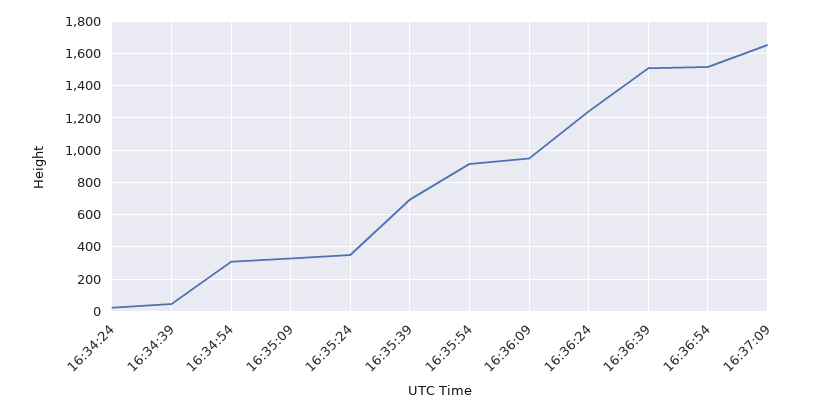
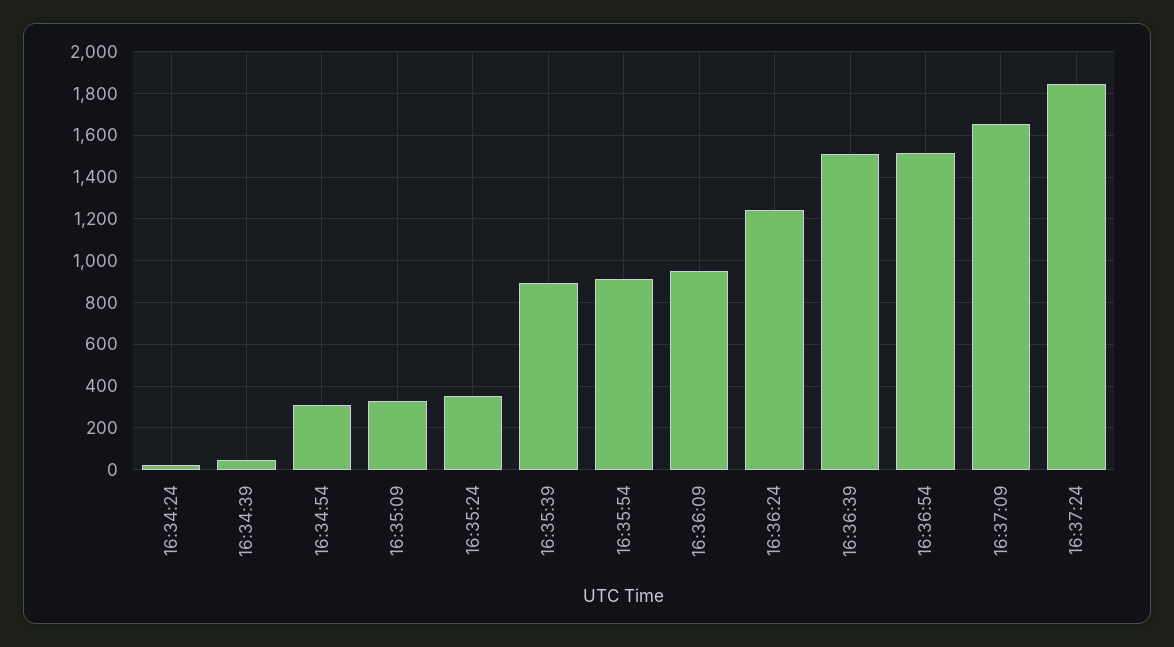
16:35:39: 700 -> 900
16:37:24: none -> 1850

